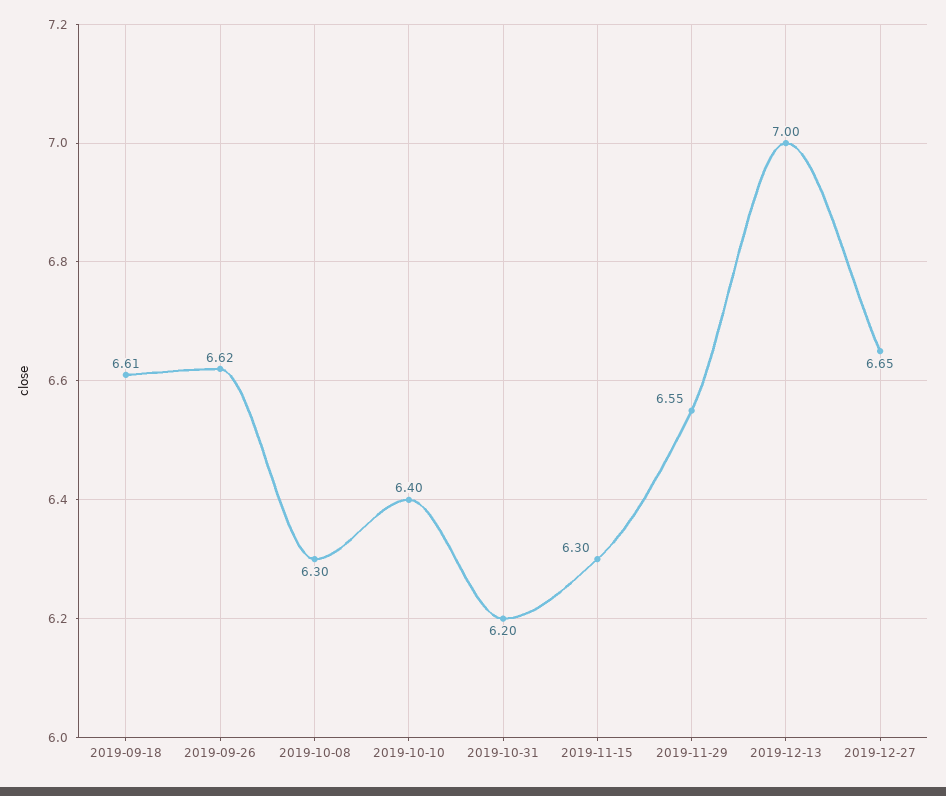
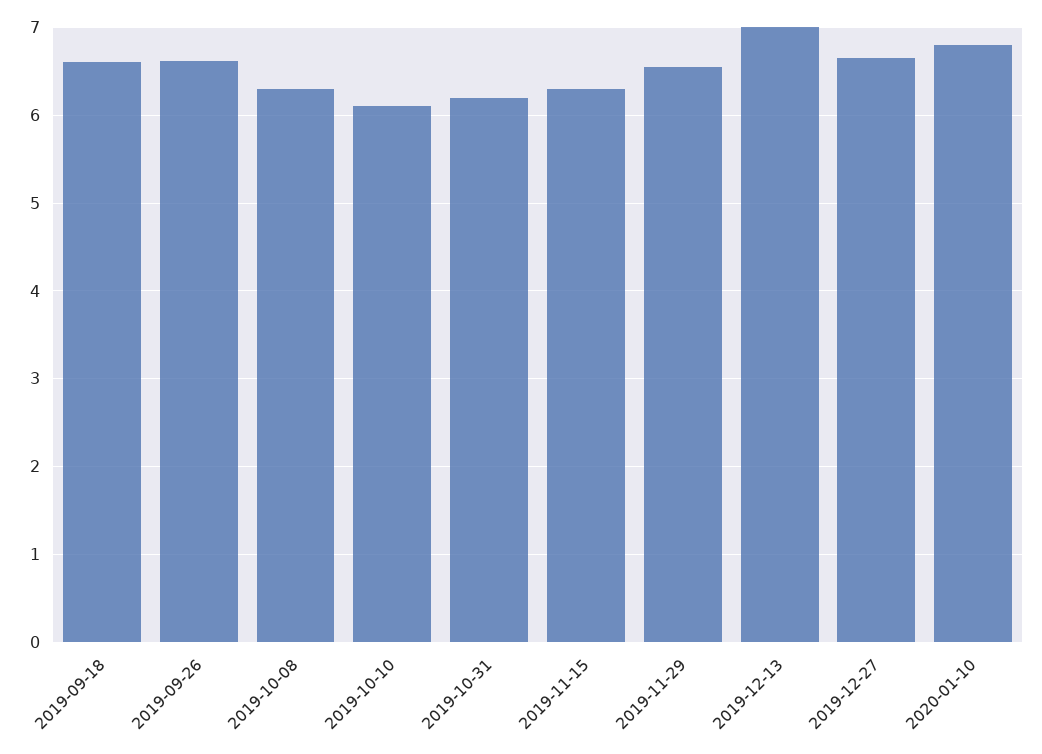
2019-10-10: 6.4 -> 6.1
2020-01-10: none -> 6.8

